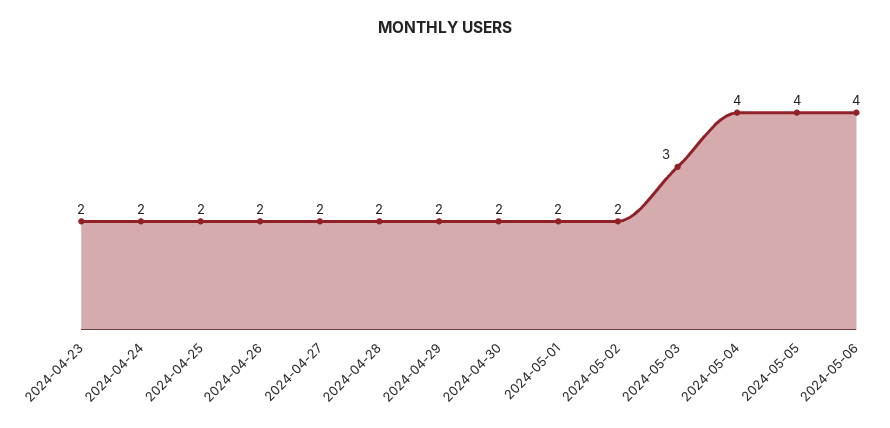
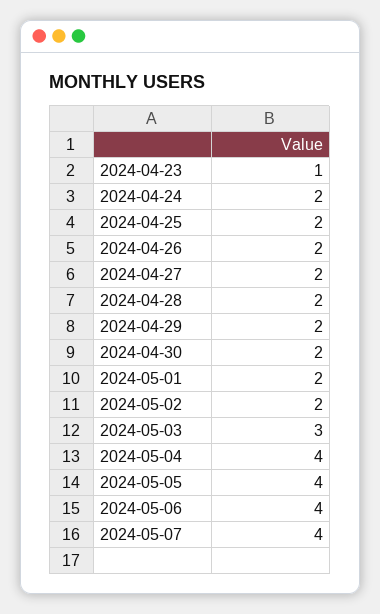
2024-04-23: 2 -> 1
2024-05-07: none -> 4

